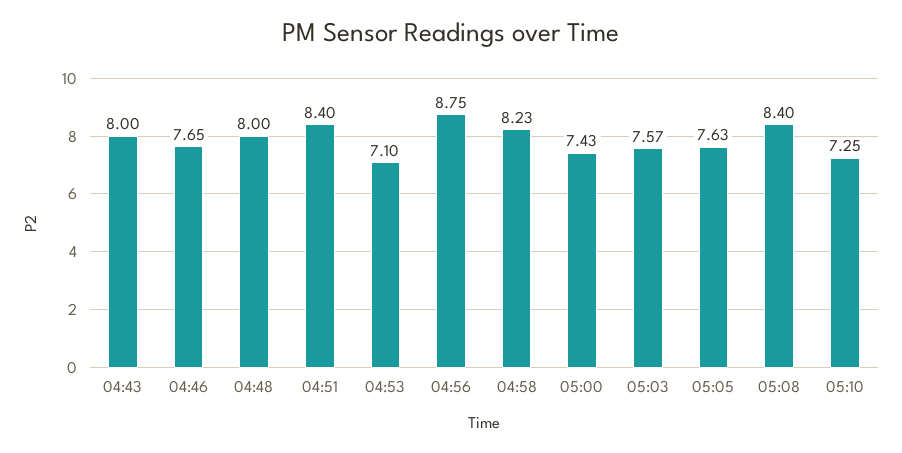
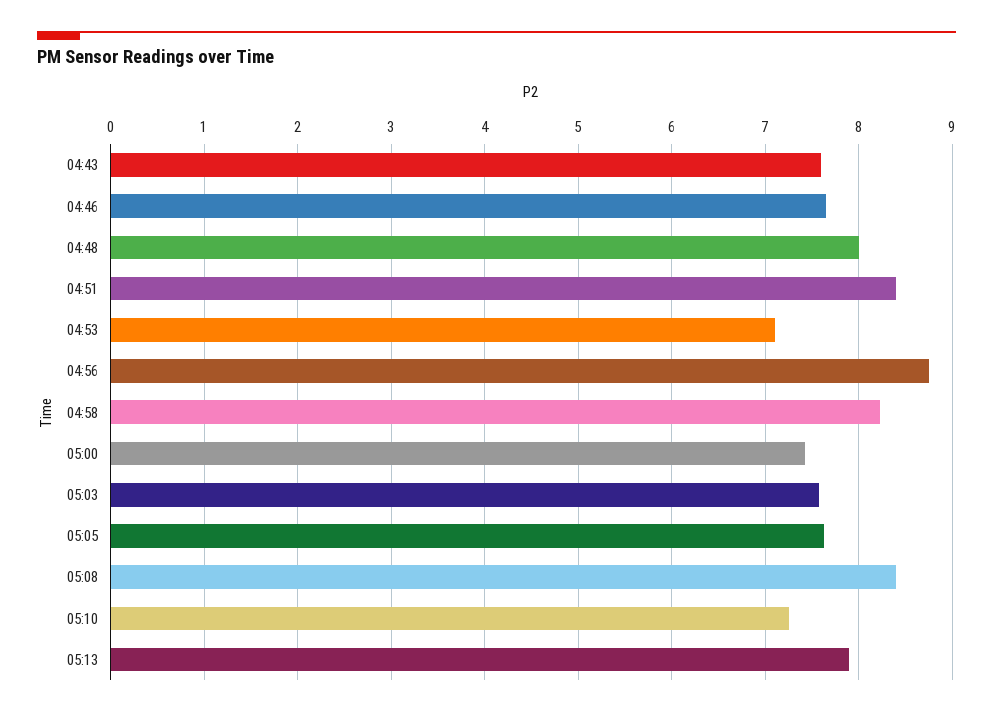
04:43: 8 -> 7.6
05:13: none -> 7.9

